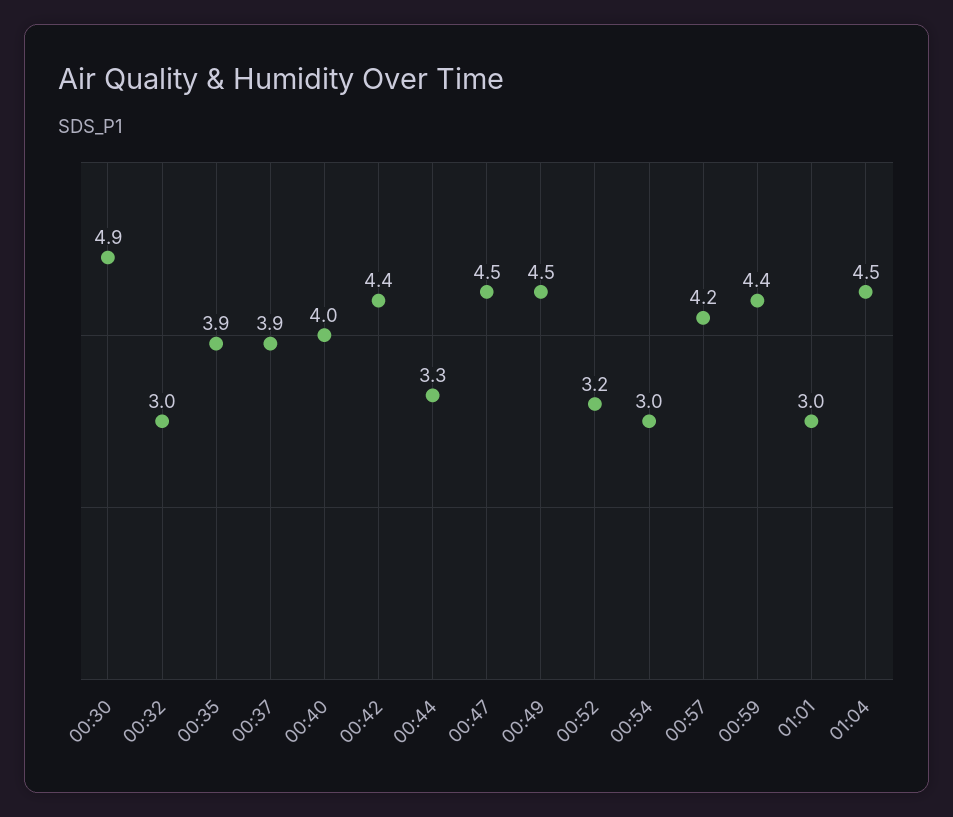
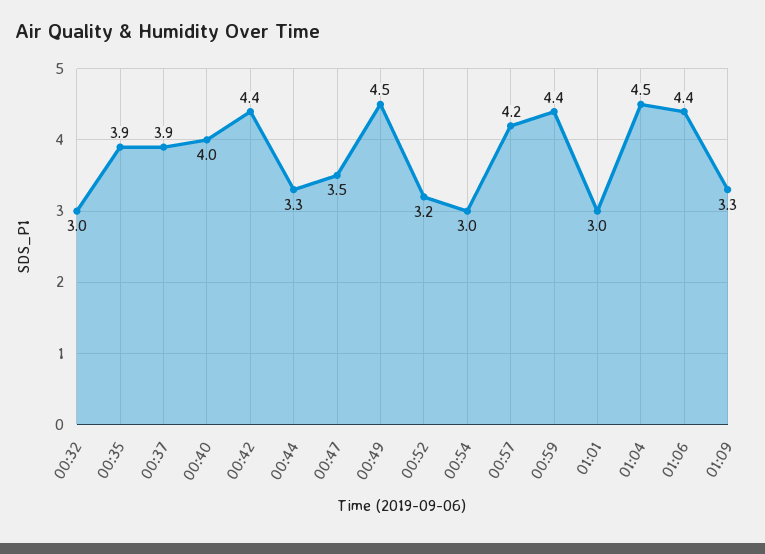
00:30: 4.9 -> none
00:47: 4.5 -> 3.5
01:06: none -> 4.4
01:09: none -> 3.3

